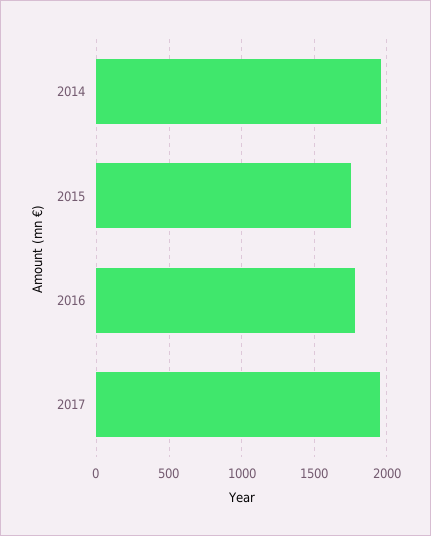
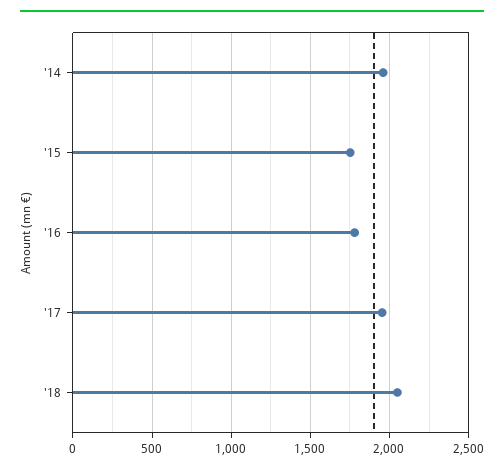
'18: none -> 2050

